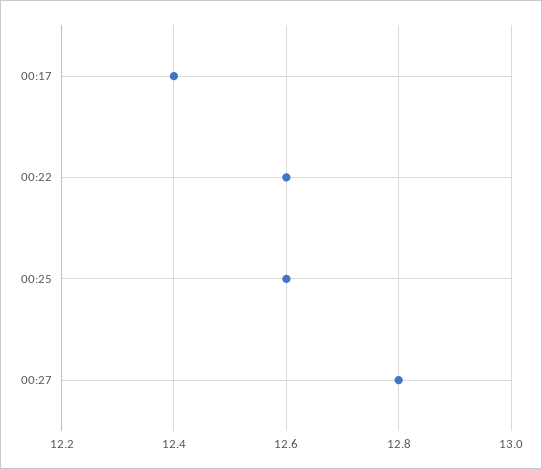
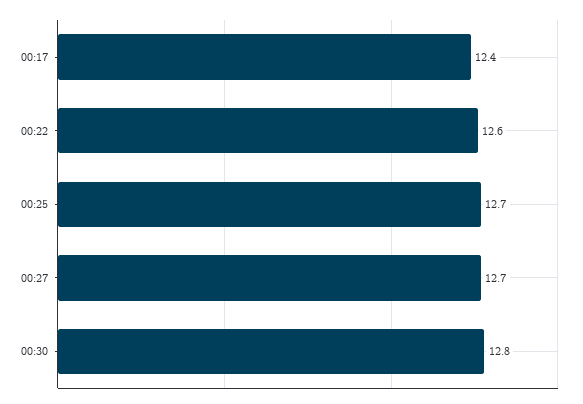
00:25: 12.6 -> 12.7
00:27: 12.8 -> 12.7
00:30: none -> 12.8

